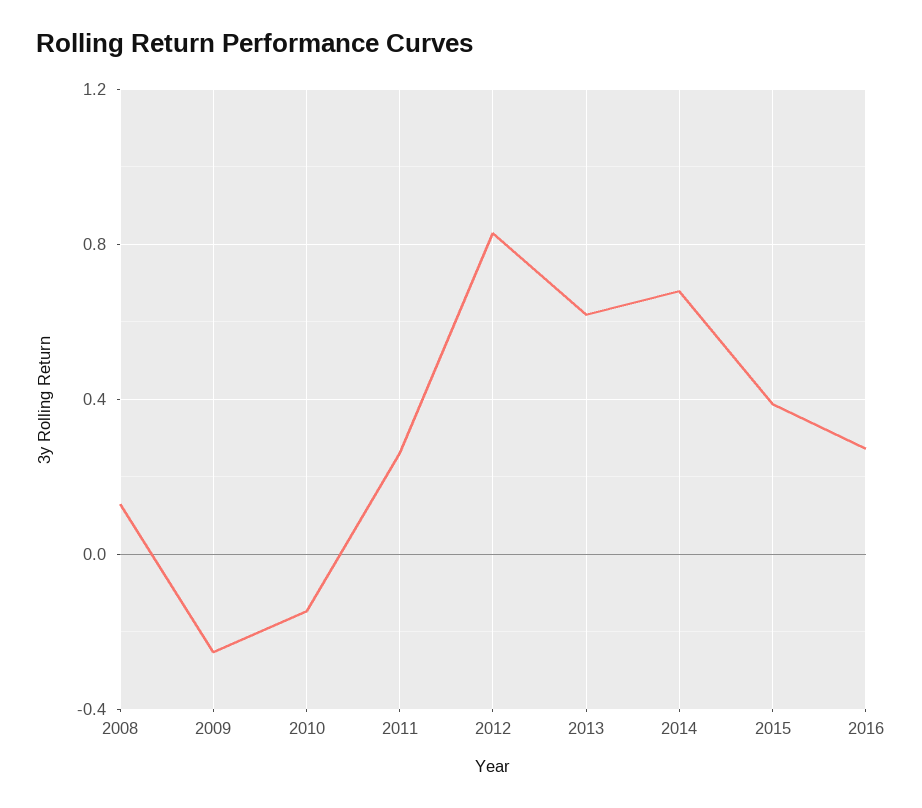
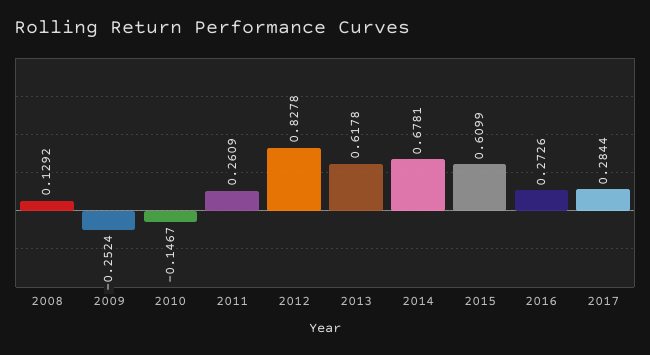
2015: 0.4 -> 0.6099
2017: none -> 0.2844

